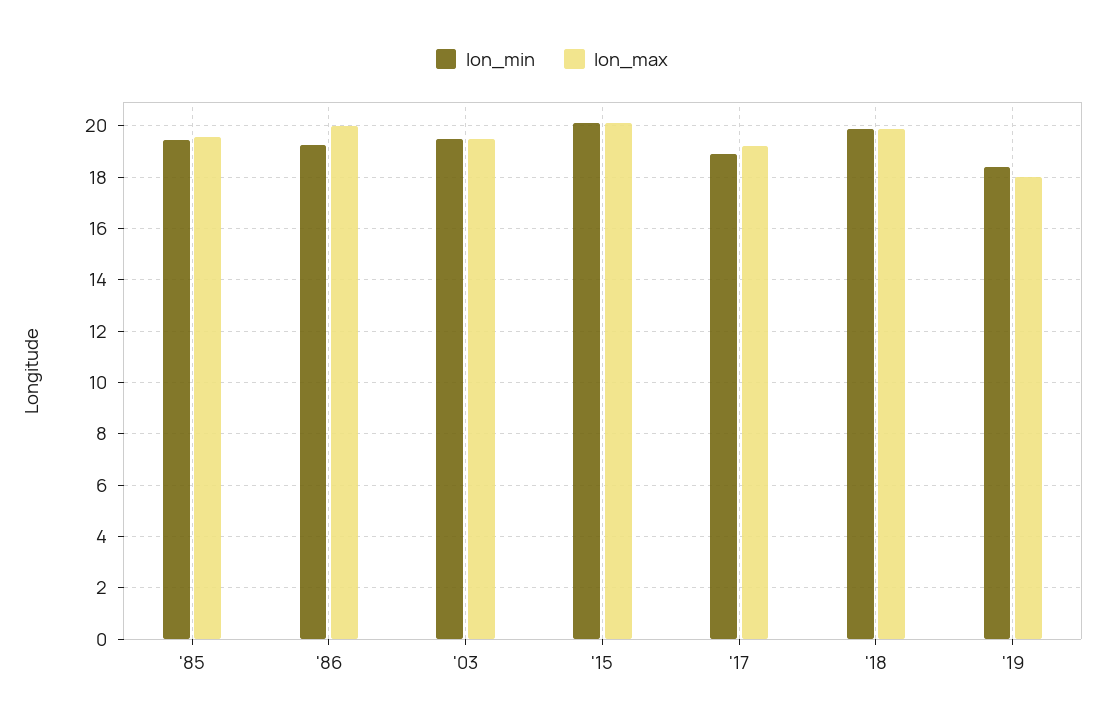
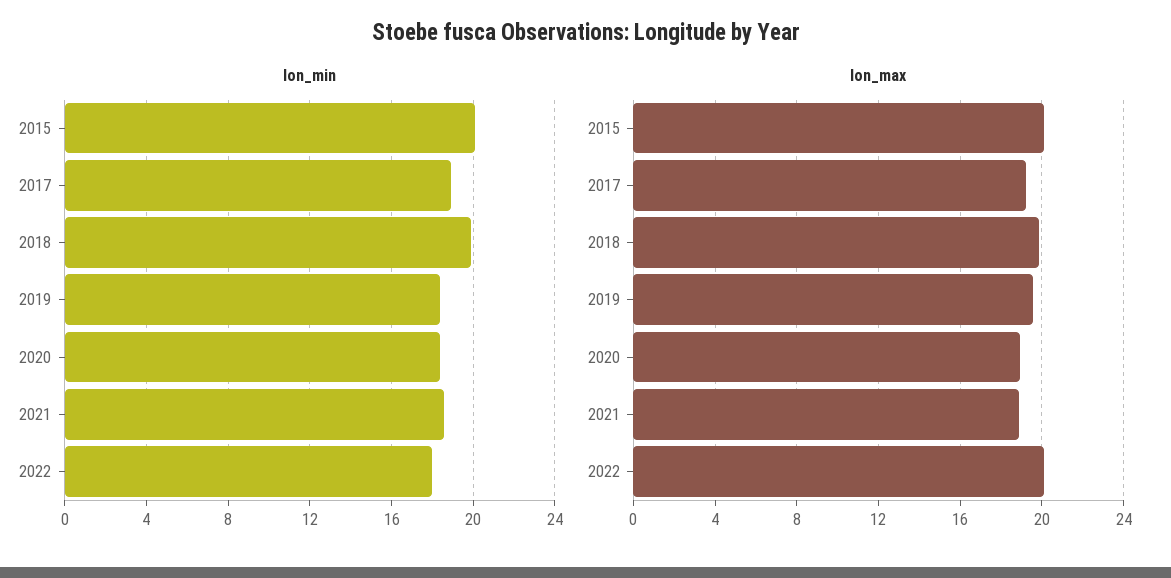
lon_min, '85: 19.5 -> none
lon_max, '85: 19.5 -> none
lon_min, '86: 19.25 -> none
lon_max, '86: 20 -> none
lon_min, '03: 19.5 -> none
lon_max, '03: 19.5 -> none
lon_max, '19: 18 -> 19.5
lon_min, 2020: none -> 18.5
lon_min, 2021: none -> 18.5
lon_min, 2022: none -> 18
lon_max, 2020: none -> 19
lon_max, 2021: none -> 19
lon_max, 2022: none -> 20

